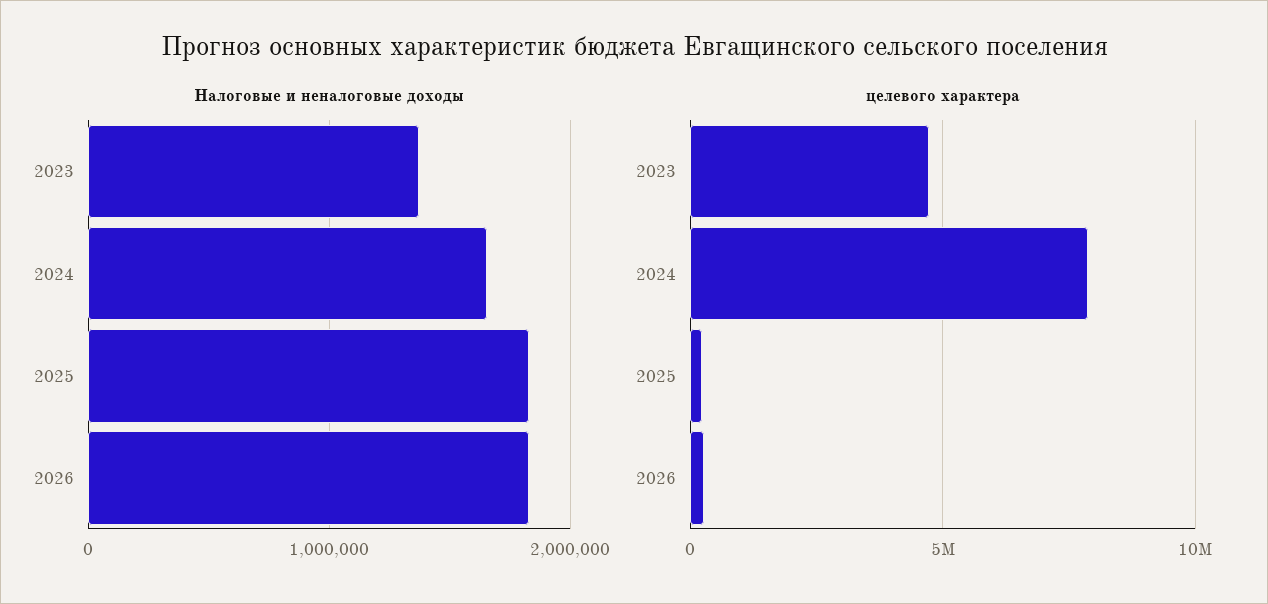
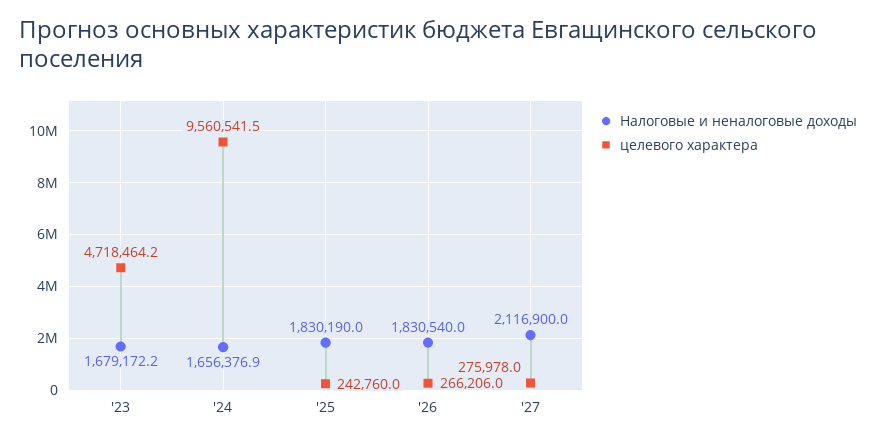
Налоговые и неналоговые доходы, 2023: 1400000 -> 1679172.2
целевого характера, 2024: 8000000 -> 9560541.5
Налоговые и неналоговые доходы, '27: none -> 2116900
целевого характера, '27: none -> 275978

